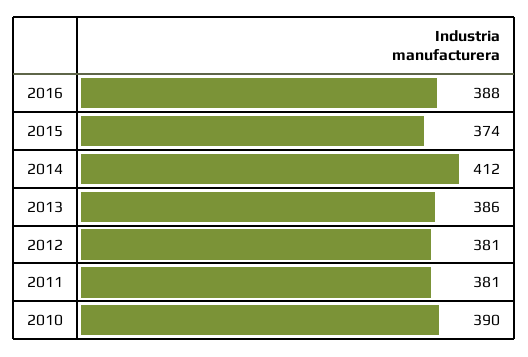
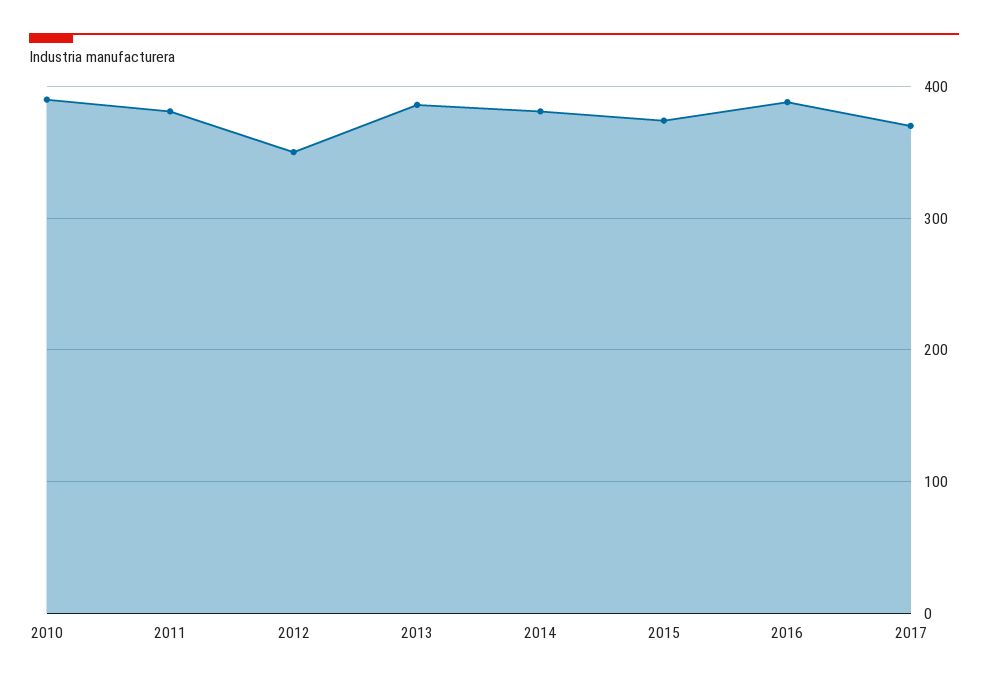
2014: 412 -> 380
2012: 381 -> 350
2017: none -> 370

